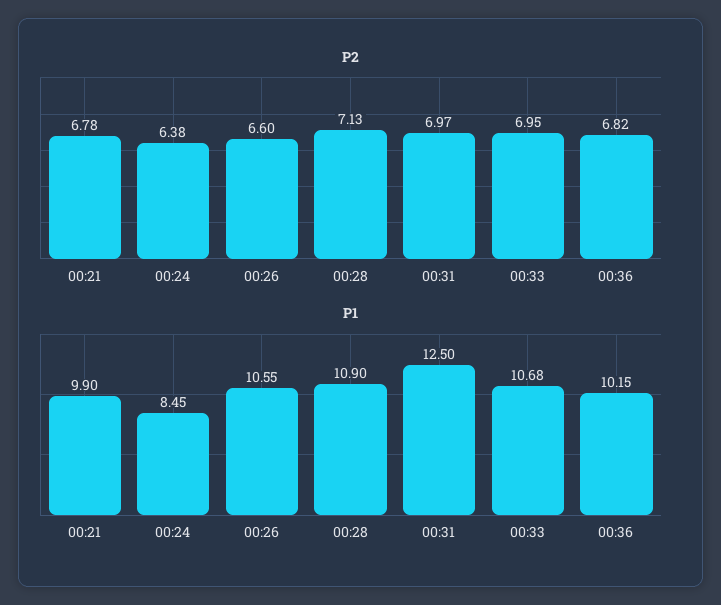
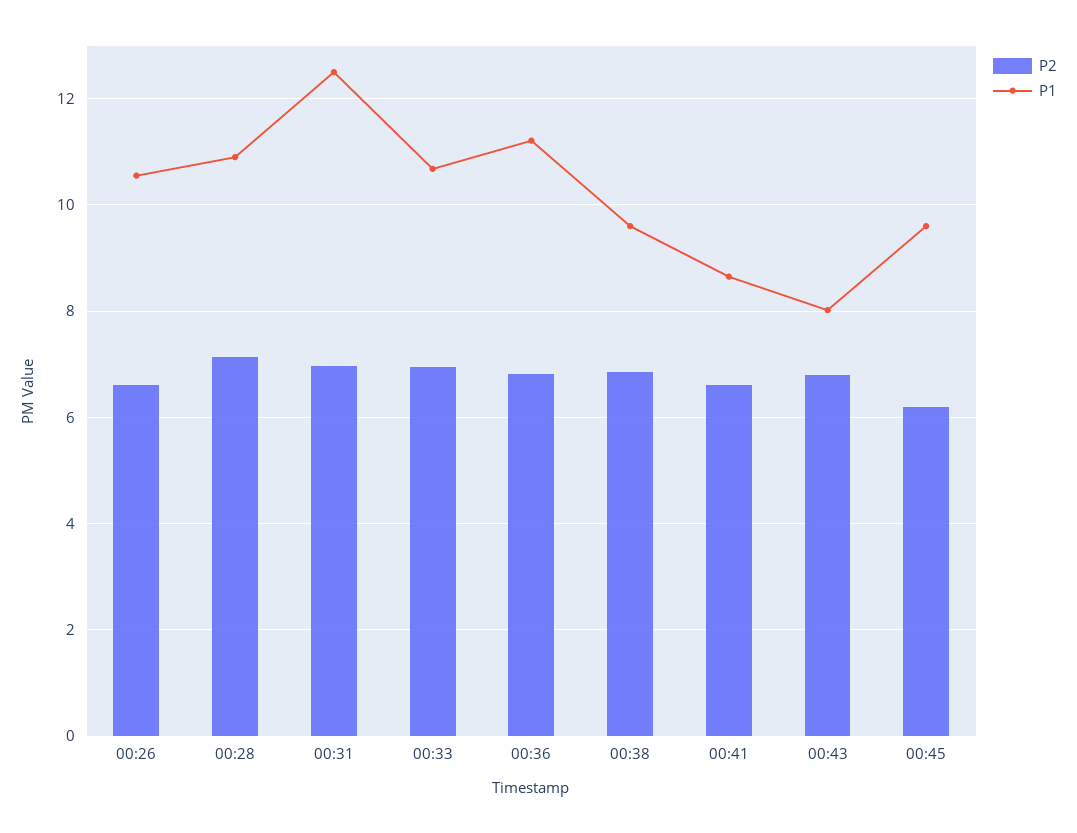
P2, 00:21: 6.78 -> none
P2, 00:24: 6.38 -> none
P1, 00:21: 9.9 -> none
P1, 00:24: 8.45 -> none
P1, 00:36: 10.15 -> 11.2
P2, 00:38: none -> 6.8
P1, 00:38: none -> 9.6
P2, 00:41: none -> 6.6
P1, 00:41: none -> 8.6
P2, 00:43: none -> 6.8
P1, 00:43: none -> 8
P2, 00:45: none -> 6.2
P1, 00:45: none -> 9.6

